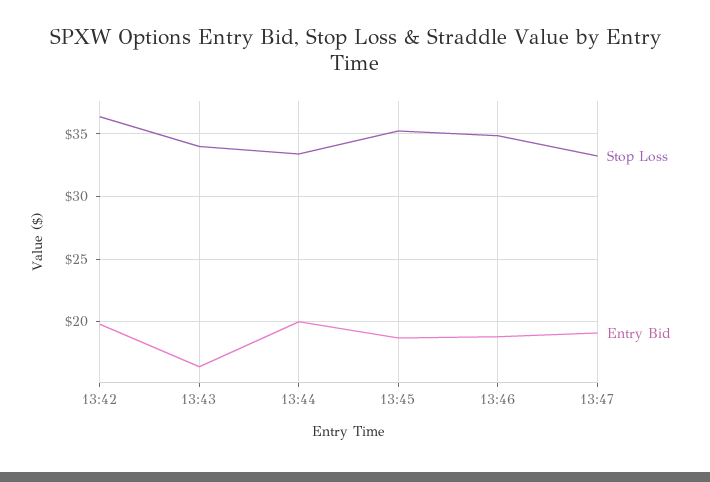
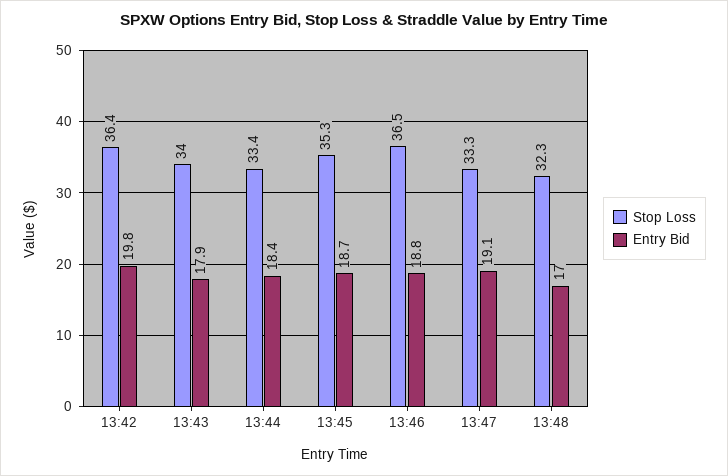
Entry Bid, 13:43: 16.5 -> 17.9
Entry Bid, 13:44: 20 -> 18.4
Stop Loss, 13:46: 35 -> 36.5
Stop Loss, 13:48: none -> 32.3
Entry Bid, 13:48: none -> 17

